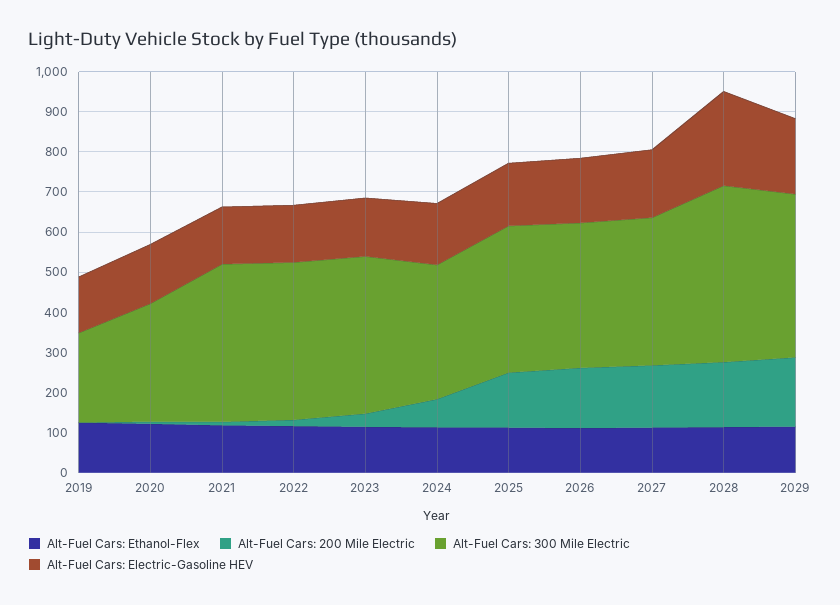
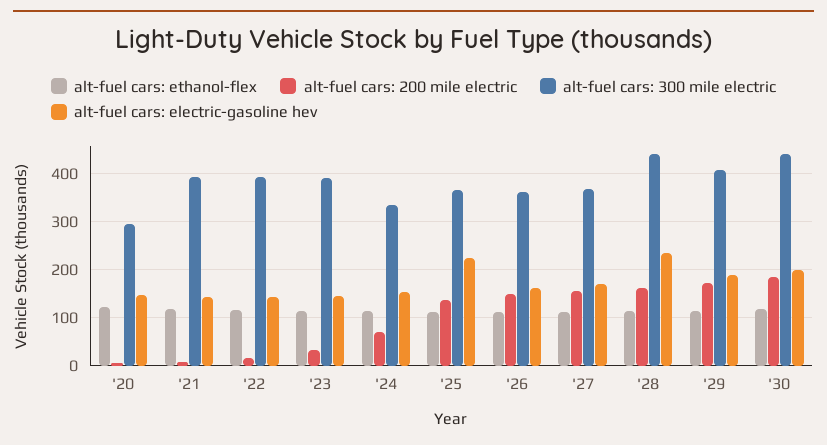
Alt-Fuel Cars: Ethanol-Flex, 2019: 120 -> none
Alt-Fuel Cars: 200 Mile Electric, 2019: 0 -> none
Alt-Fuel Cars: 300 Mile Electric, 2019: 220 -> none
Alt-Fuel Cars: Electric-Gasoline HEV, 2019: 140 -> none
Alt-Fuel Cars: Electric-Gasoline HEV, 2025: 160 -> 220
Alt-Fuel Cars: Ethanol-Flex, '30: none -> 120
Alt-Fuel Cars: 200 Mile Electric, '30: none -> 180
Alt-Fuel Cars: 300 Mile Electric, '30: none -> 440
Alt-Fuel Cars: Electric-Gasoline HEV, '30: none -> 200

